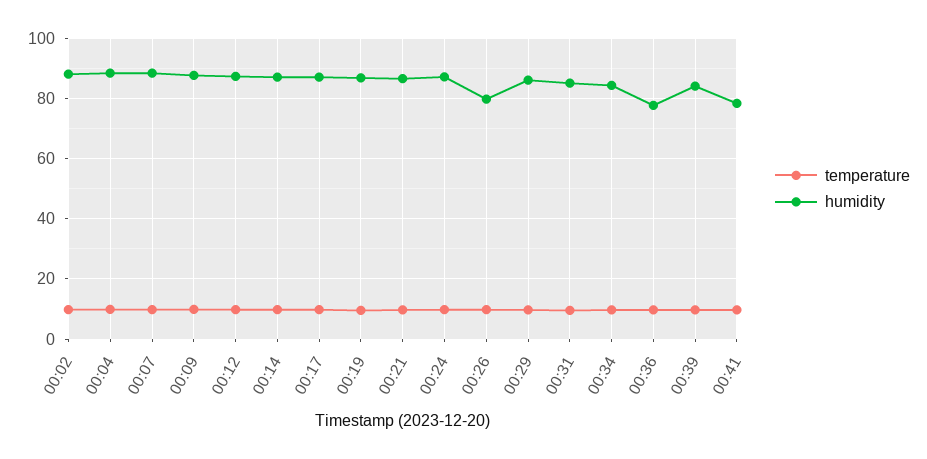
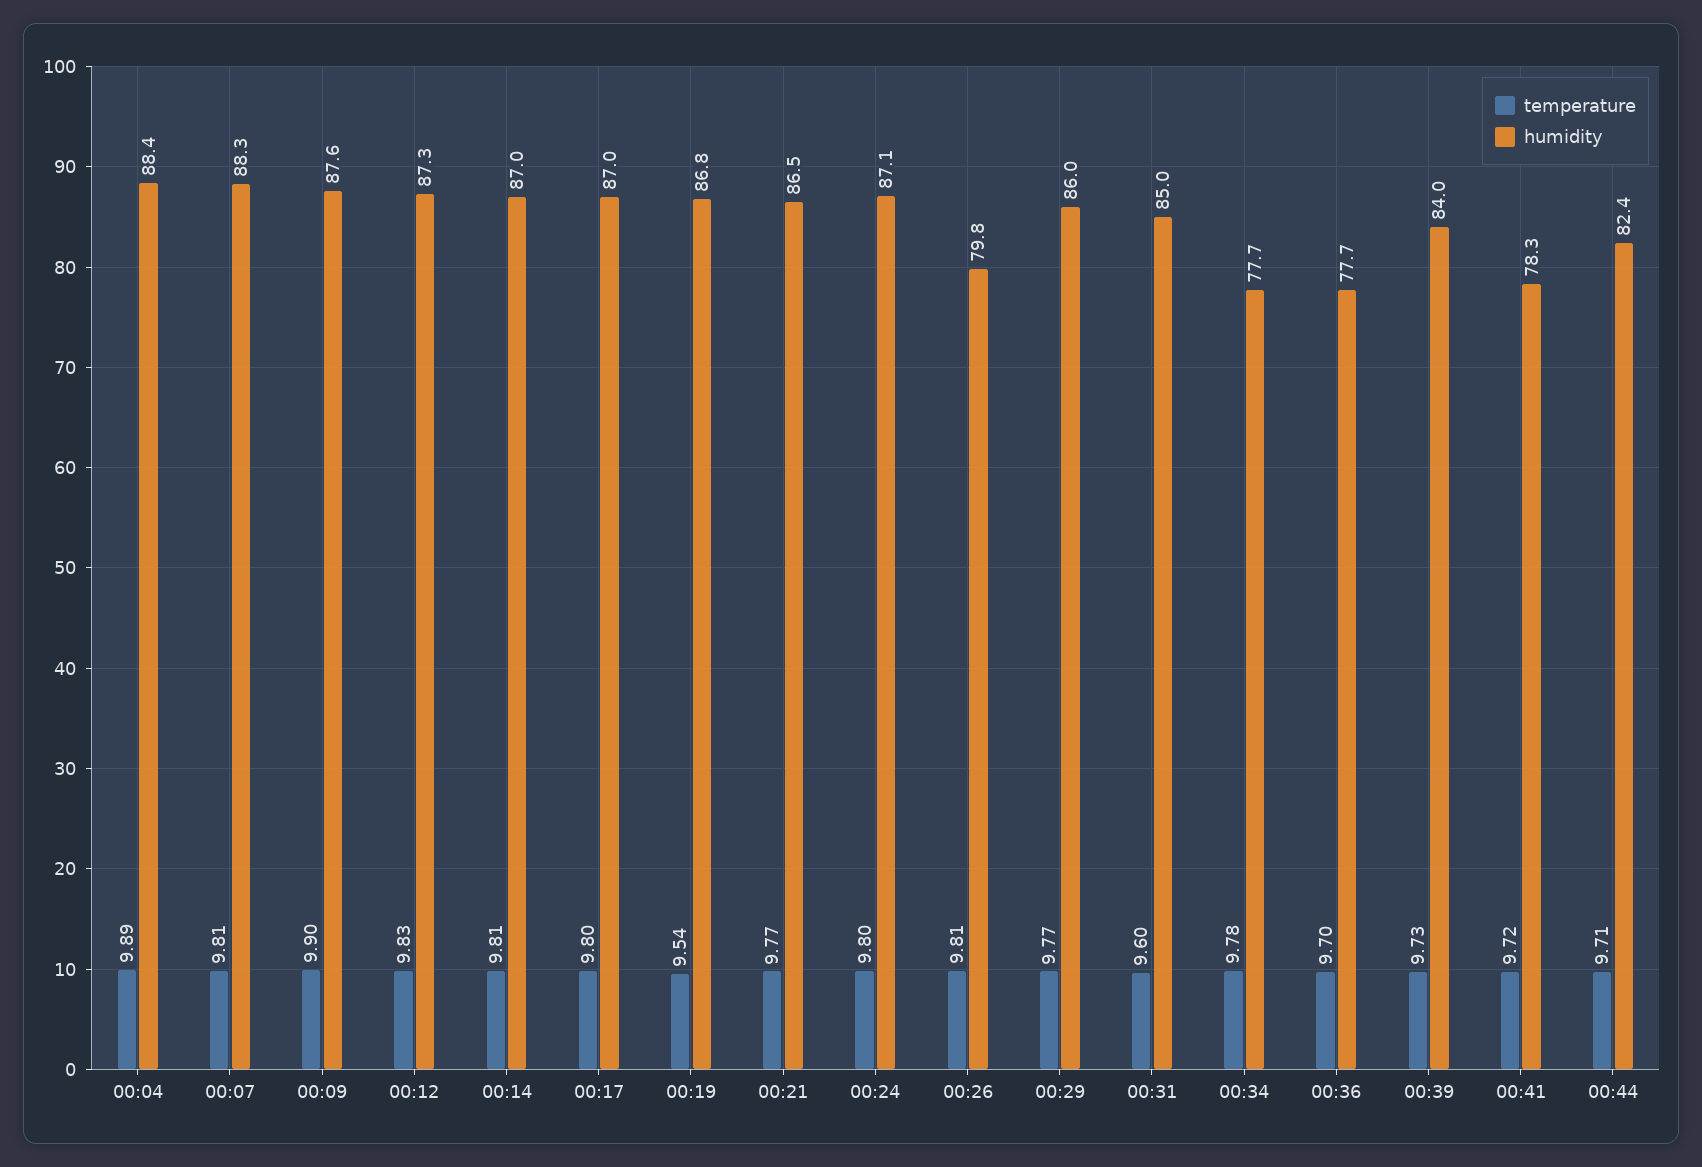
temperature, 00:02: 10 -> none
humidity, 00:02: 88 -> none
humidity, 00:34: 84 -> 77.7
temperature, 00:44: none -> 9.71
humidity, 00:44: none -> 82.4

